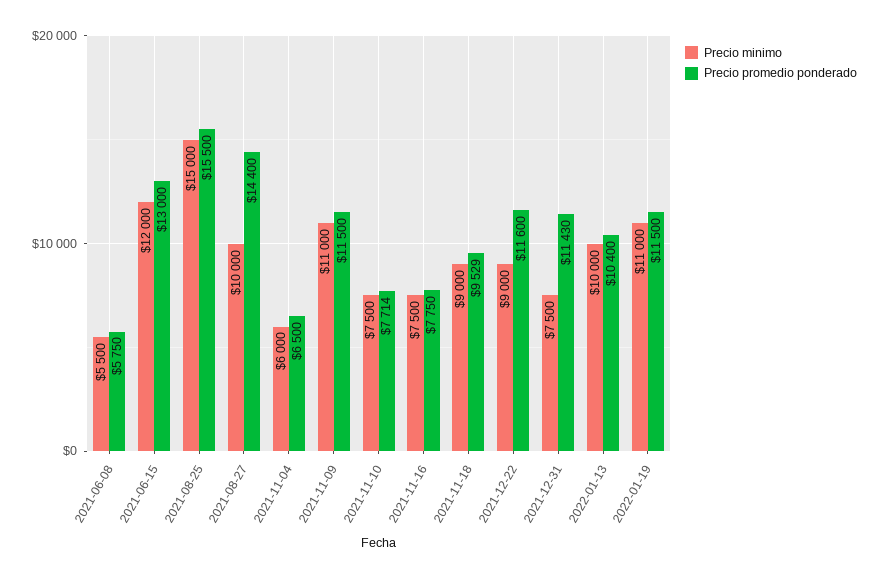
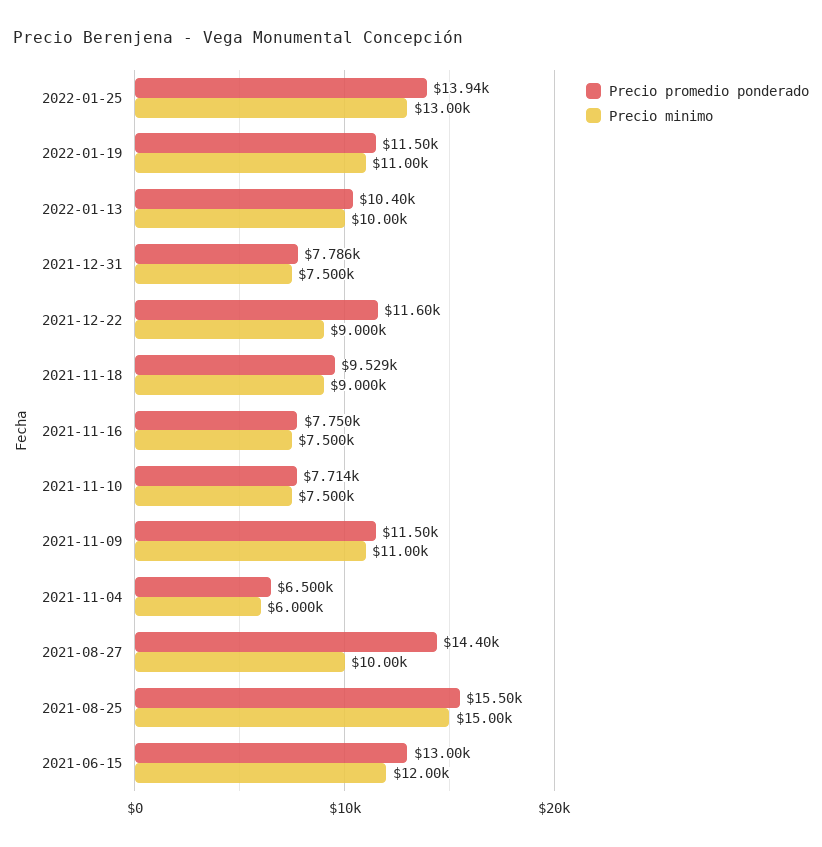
Precio minimo, 2021-06-08: 5500 -> none
Precio promedio ponderado, 2021-06-08: 5750 -> none
Precio promedio ponderado, 2021-12-31: 11430 -> 7786
Precio promedio ponderado, 2022-01-25: none -> 13940
Precio minimo, 2022-01-25: none -> 13000

